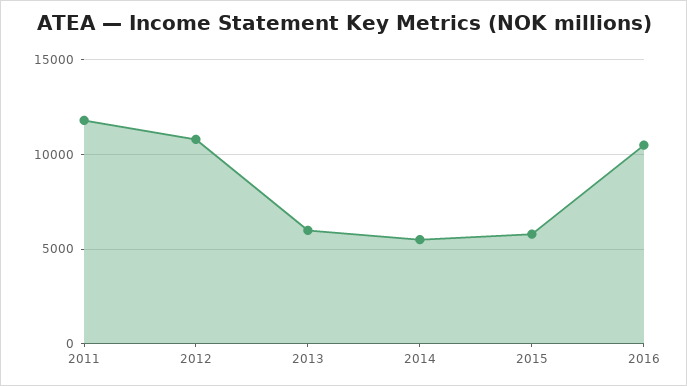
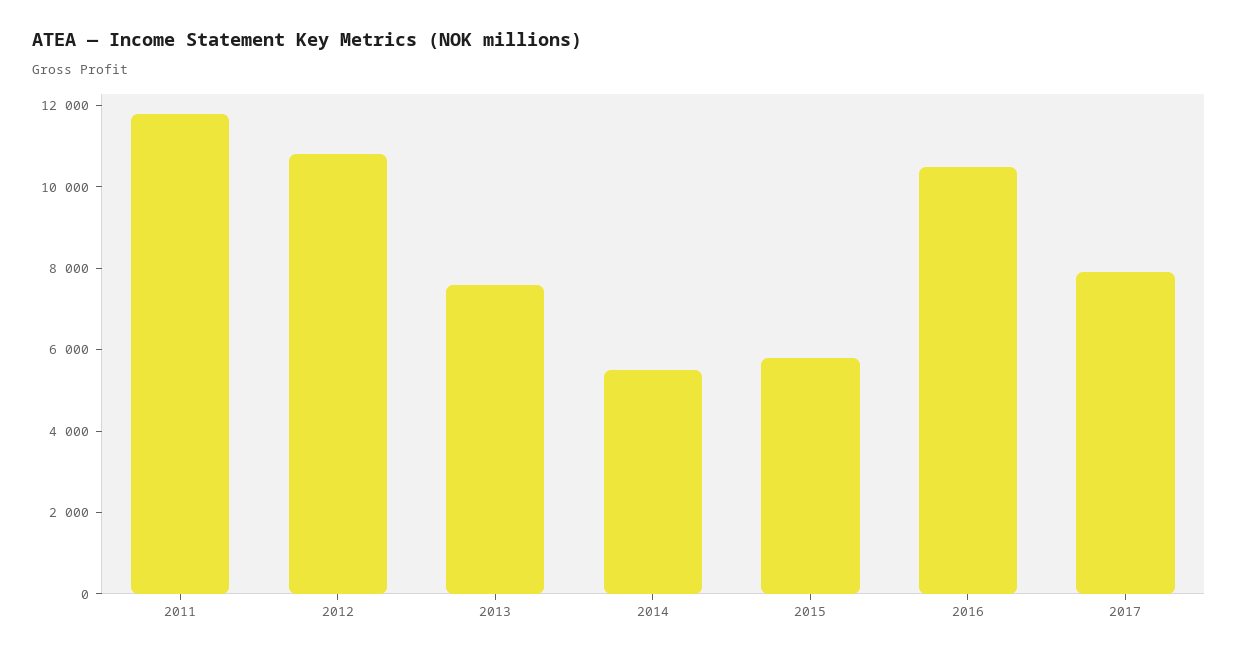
2013: 6000 -> 7500
2017: none -> 8000

